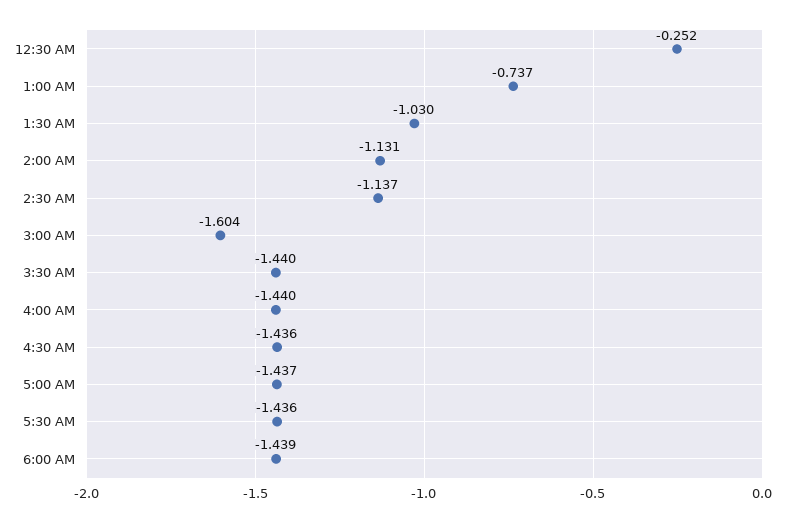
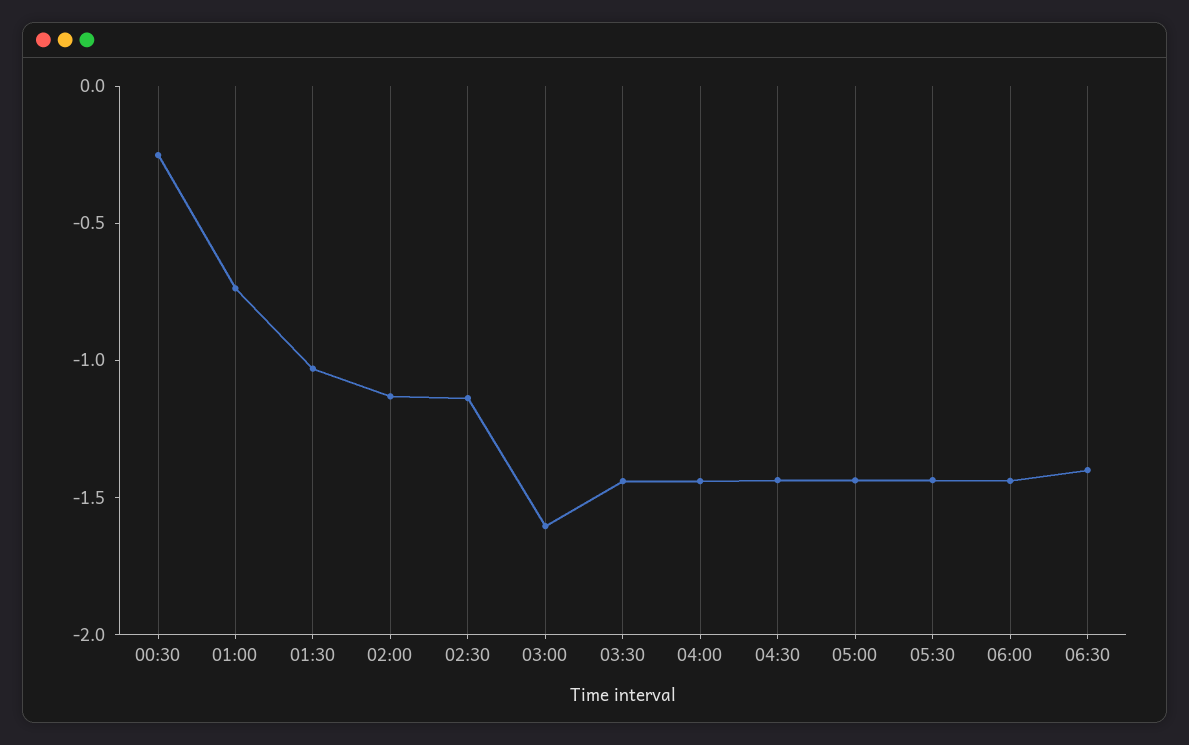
06:30: none -> -1.4

